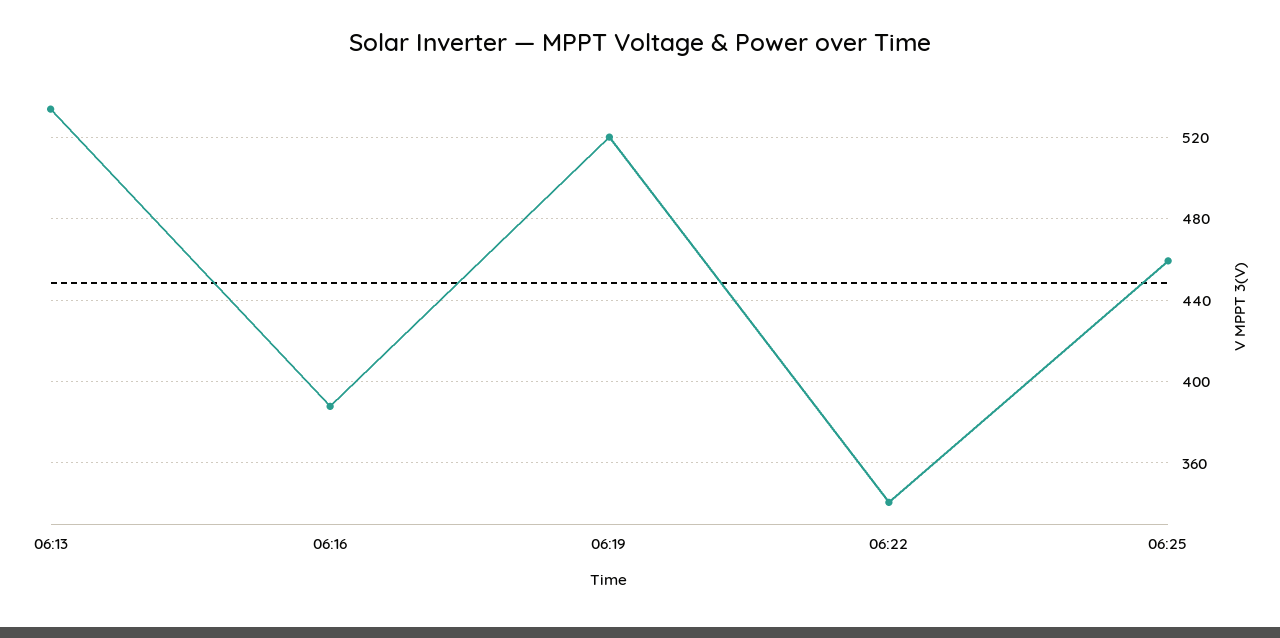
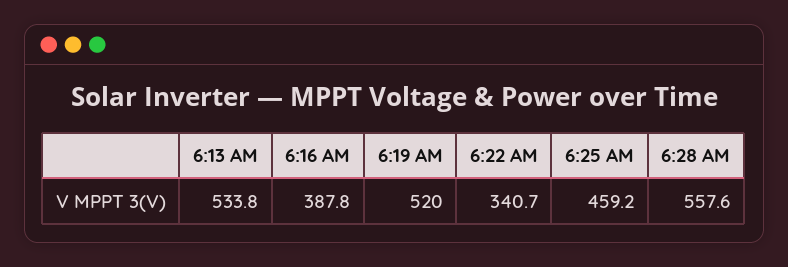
6:28 AM: none -> 557.6

